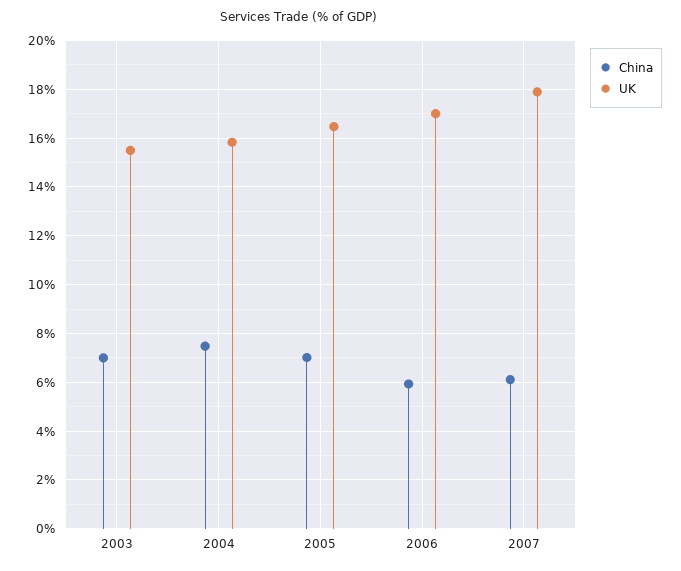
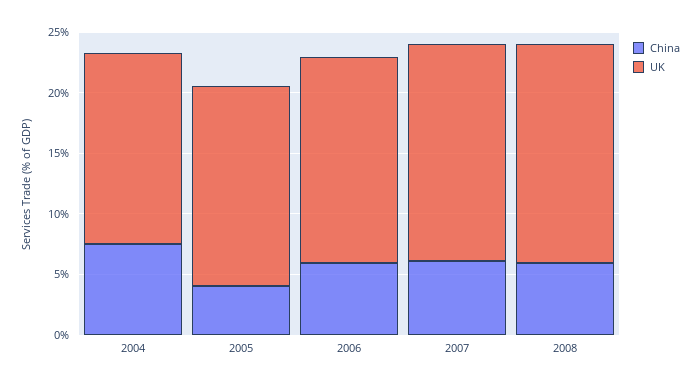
China, 2003: 7 -> none
UK, 2003: 15.5 -> none
China, 2005: 7 -> 4
China, 2008: none -> 6
UK, 2008: none -> 18

